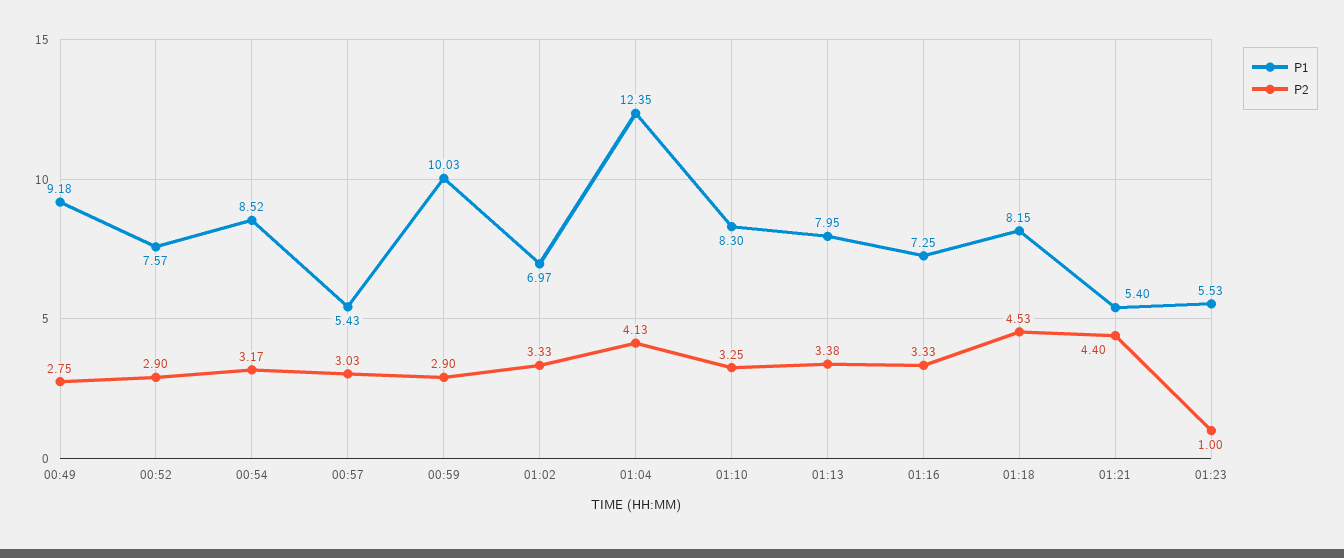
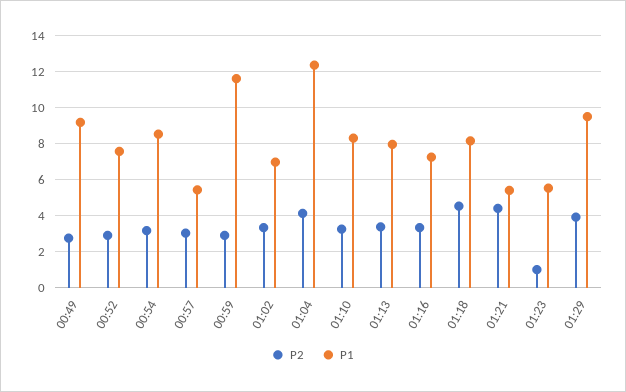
P1, 00:59: 10.03 -> 11.5
P2, 01:29: none -> 4
P1, 01:29: none -> 9.5

